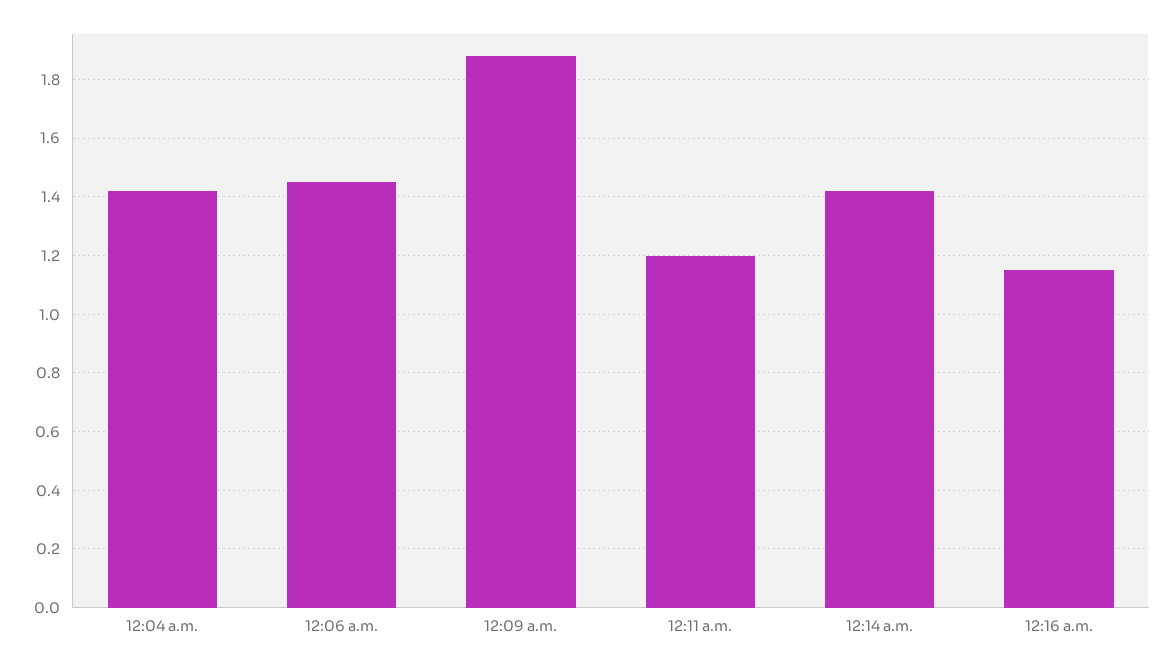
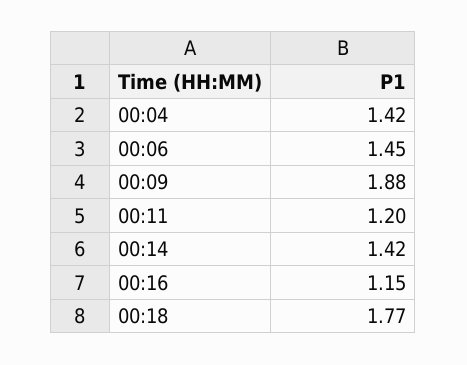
00:18: none -> 1.77

